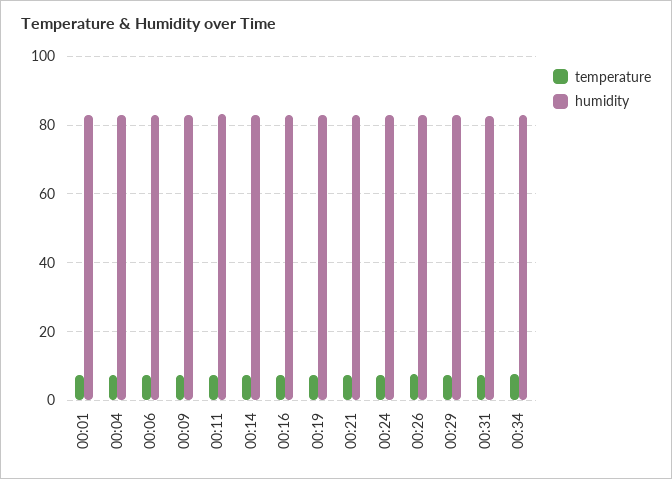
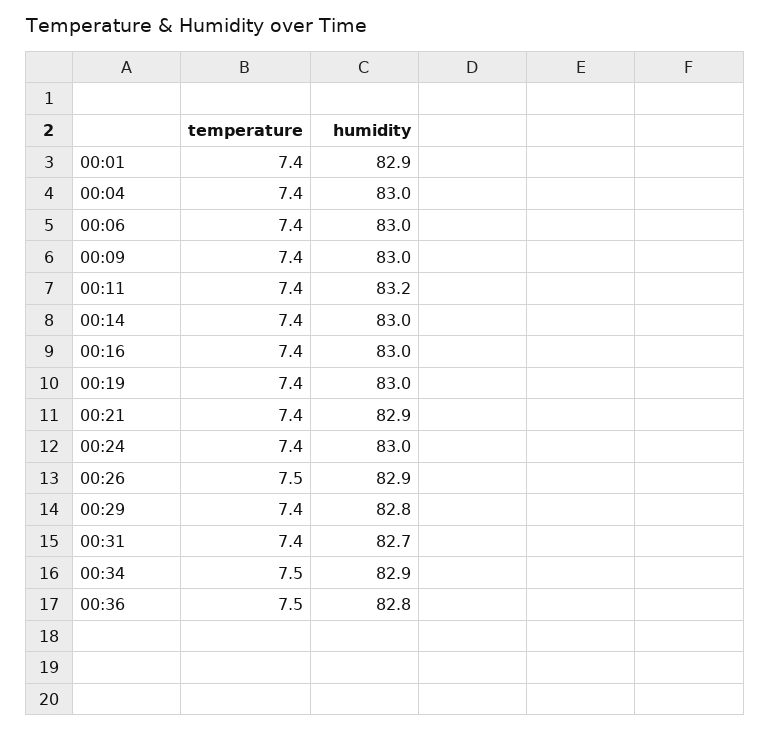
temperature, 00:36: none -> 7.5
humidity, 00:36: none -> 82.8

